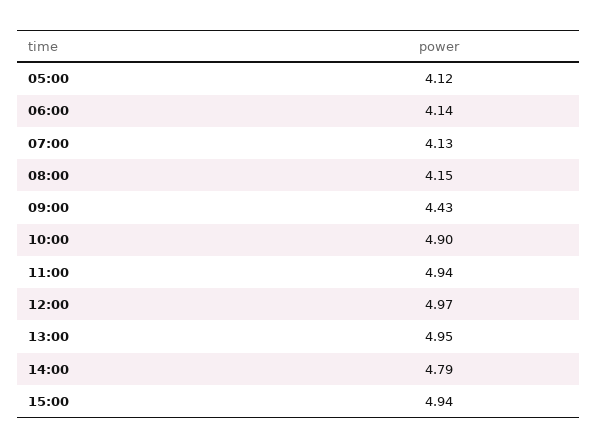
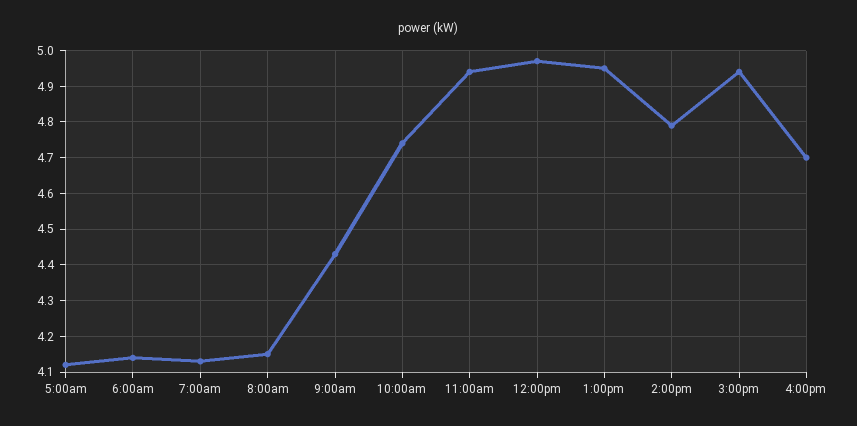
10:00: 4.9 -> 4.75
4:00pm: none -> 4.7

